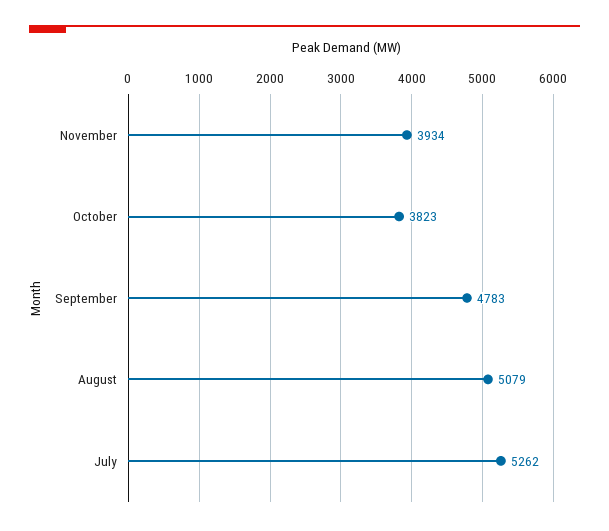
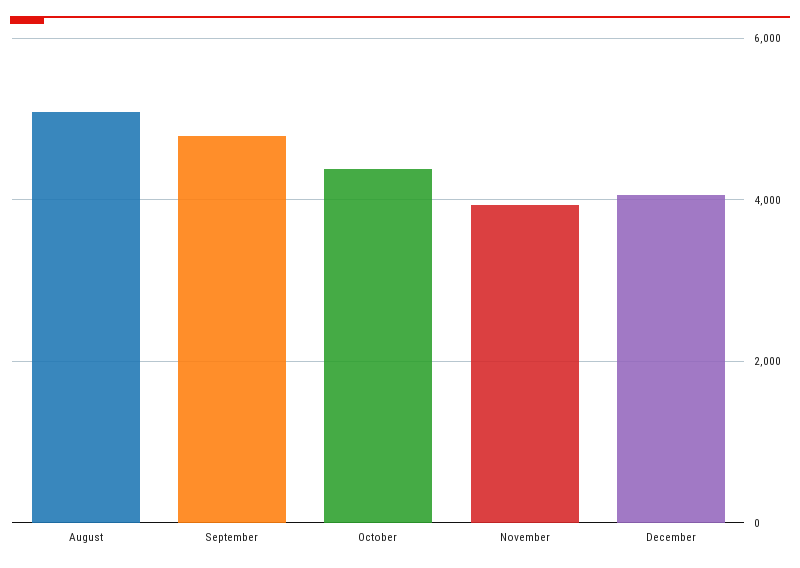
October: 3823 -> 4400
July: 5262 -> none
December: none -> 4000

